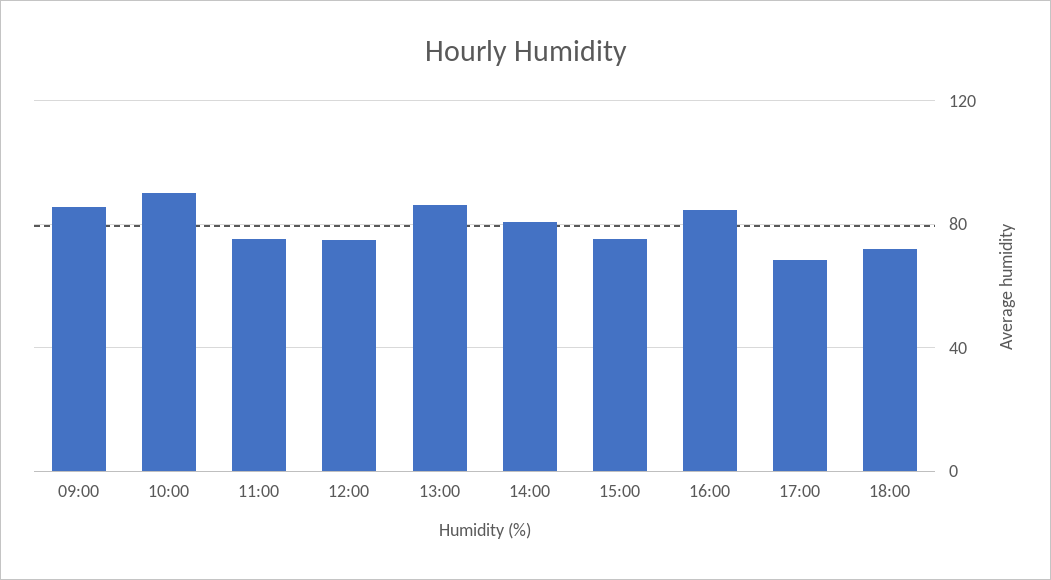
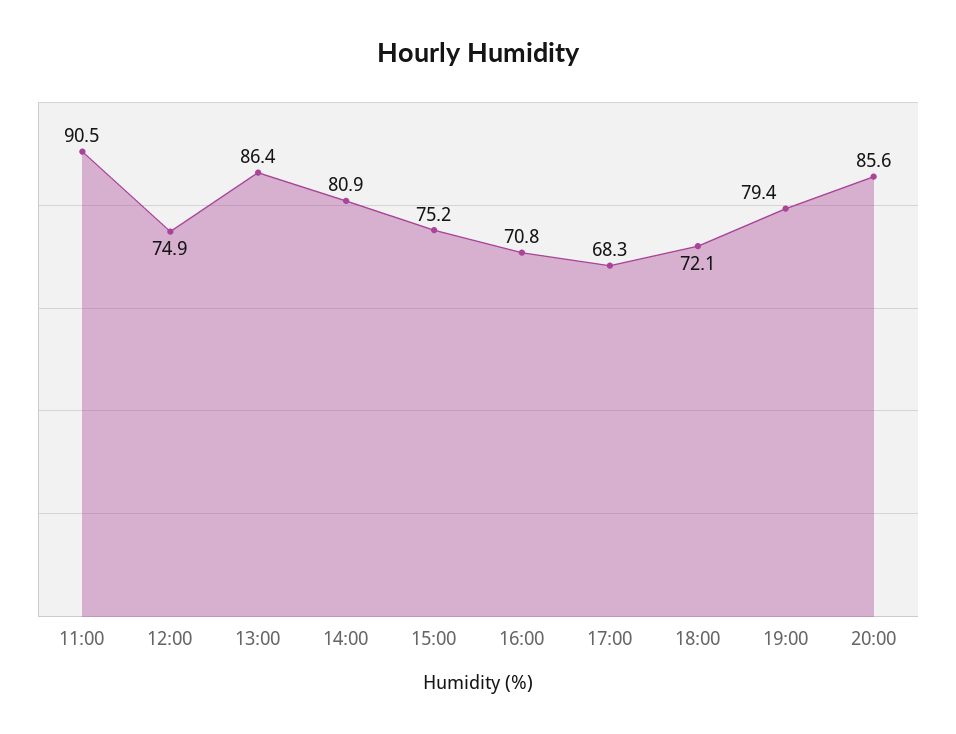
09:00: 85 -> none
10:00: 90 -> none
11:00: 75 -> 90.5
16:00: 85 -> 70.8
19:00: none -> 79.4
20:00: none -> 85.6

